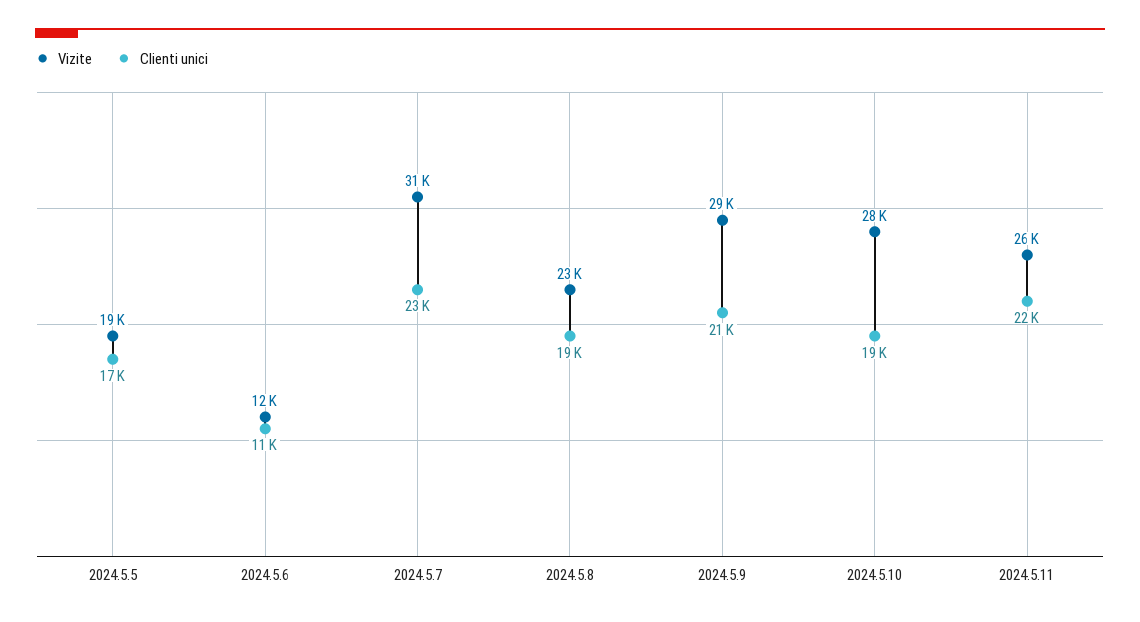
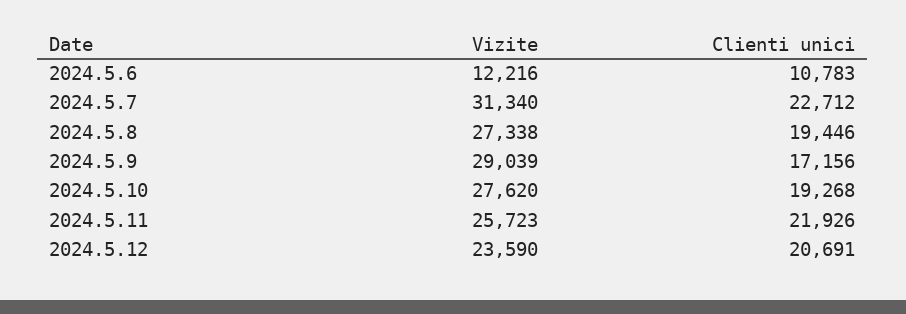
Vizite, 2024.5.5: 19000 -> none
Clienti unici, 2024.5.5: 17000 -> none
Vizite, 2024.5.8: 23000 -> 27338
Clienti unici, 2024.5.9: 21000 -> 17156
Vizite, 2024.5.12: none -> 23590
Clienti unici, 2024.5.12: none -> 20691

